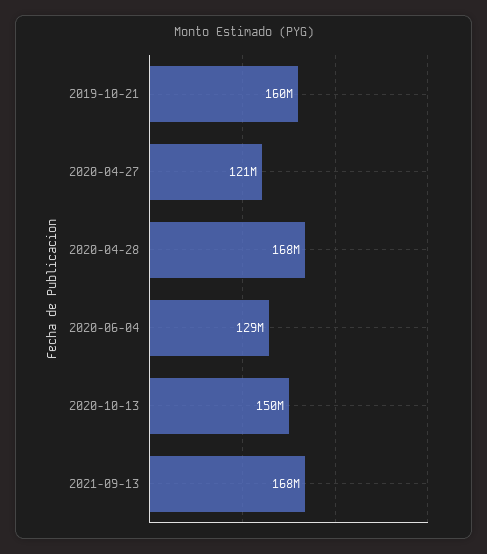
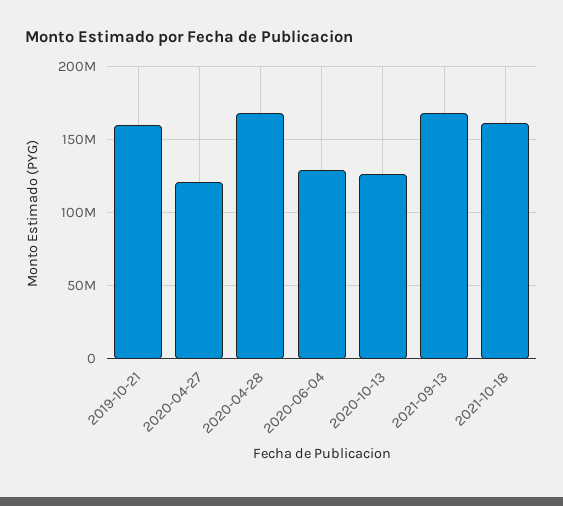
2020-10-13: 150000000 -> 125000000
2021-10-18: none -> 160000000

